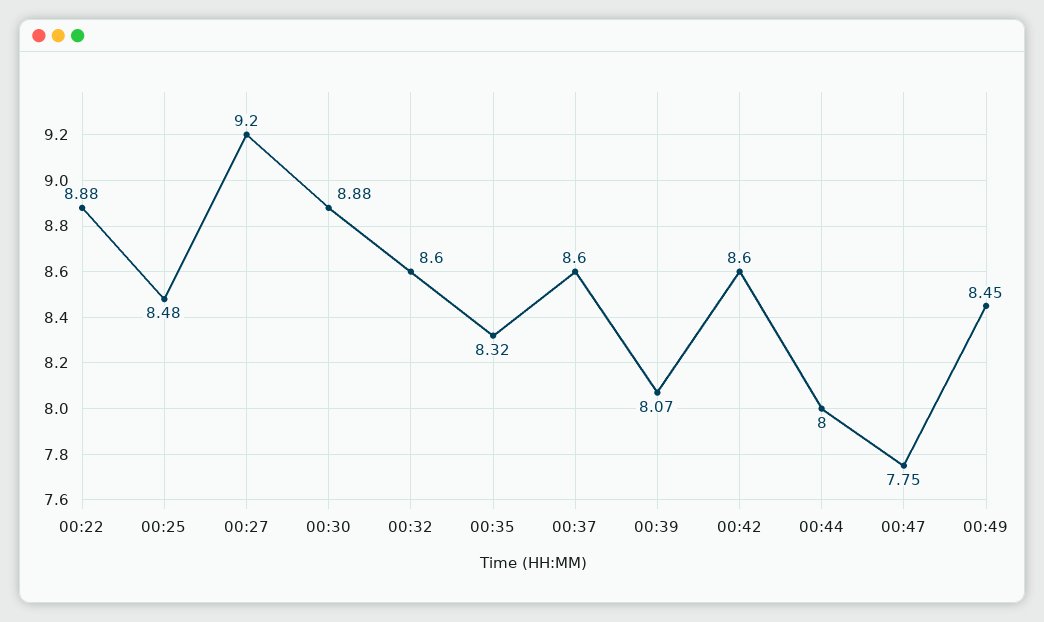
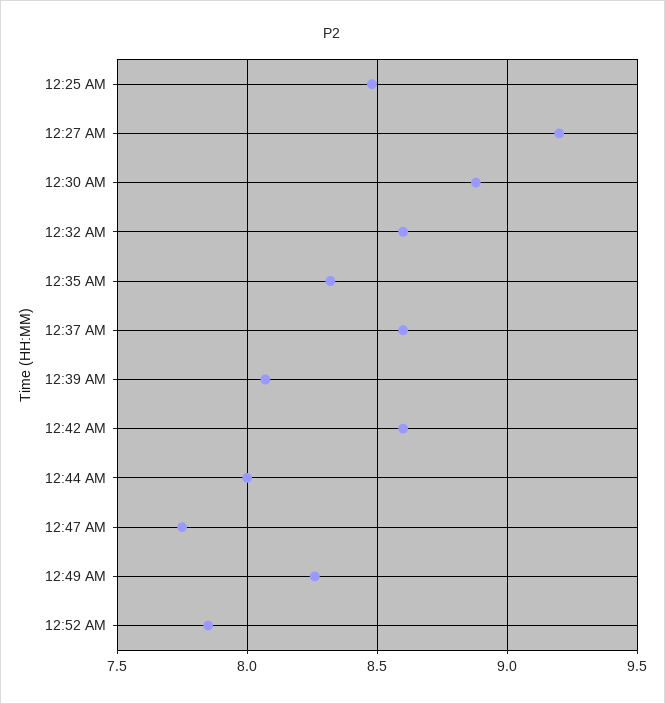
00:22: 8.88 -> none
00:49: 8.45 -> 8.25
12:52 AM: none -> 7.85

